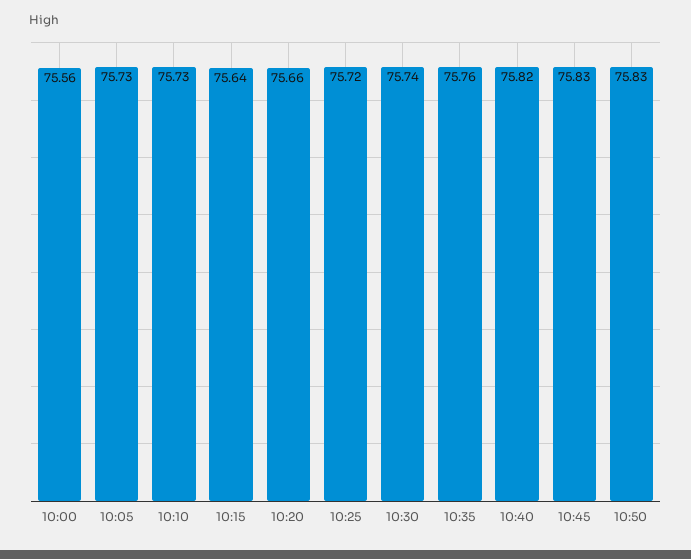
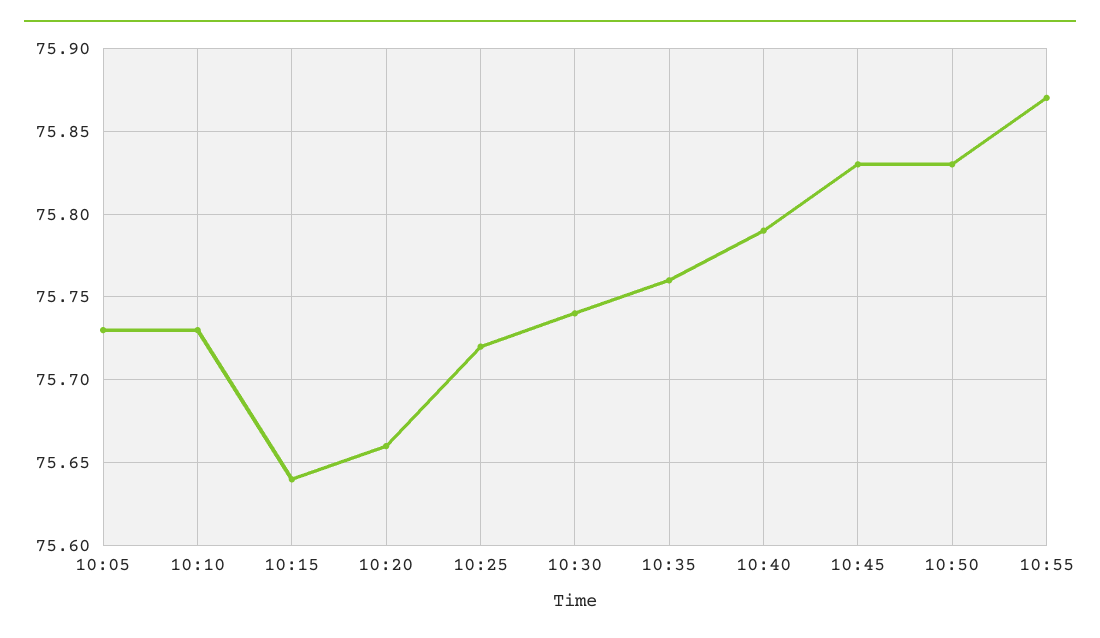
10:00: 75.56 -> none
10:40: 75.82 -> 75.79
10:55: none -> 75.87

